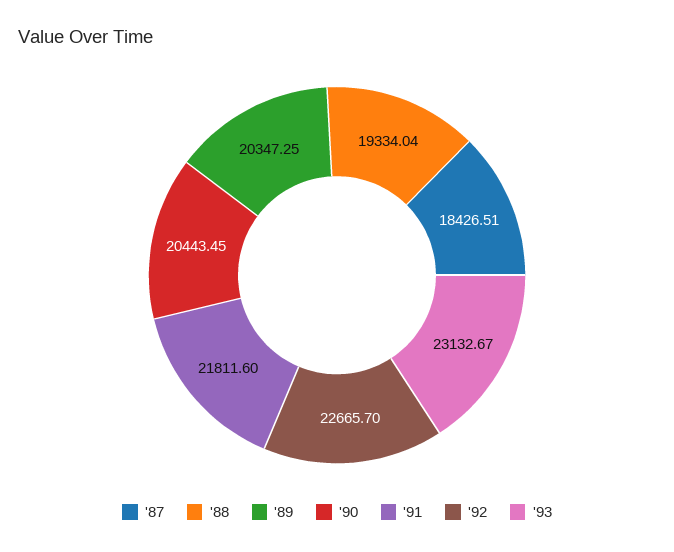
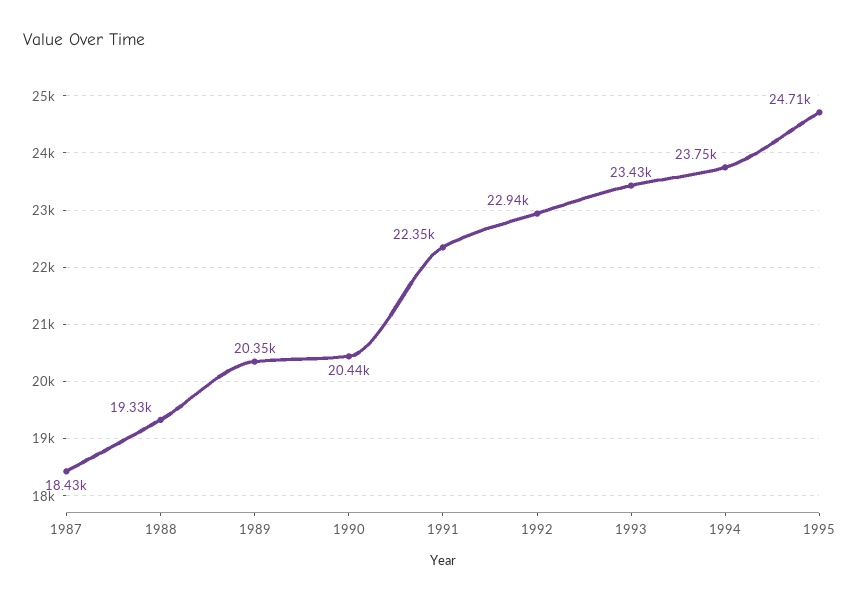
'91: 21811.6 -> 22350
'92: 22665.7 -> 22940
'93: 23132.67 -> 23430
1994: none -> 23750
1995: none -> 24710

